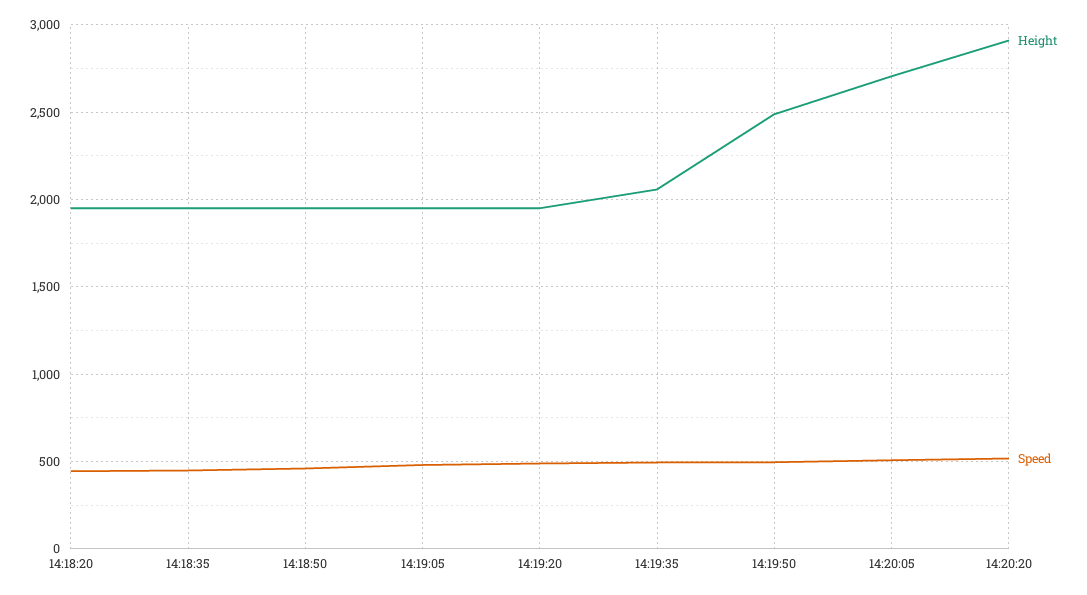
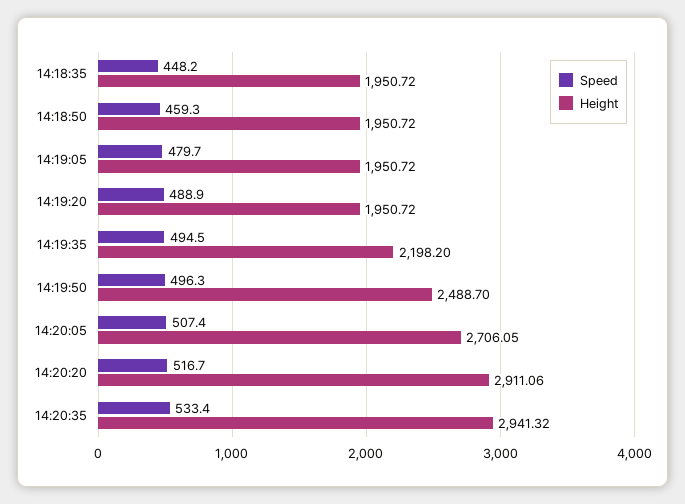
Height, 14:18:20: 1950 -> none
Speed, 14:18:20: 450 -> none
Height, 14:19:35: 2050 -> 2198.2
Speed, 14:20:35: none -> 533.4
Height, 14:20:35: none -> 2941.32

